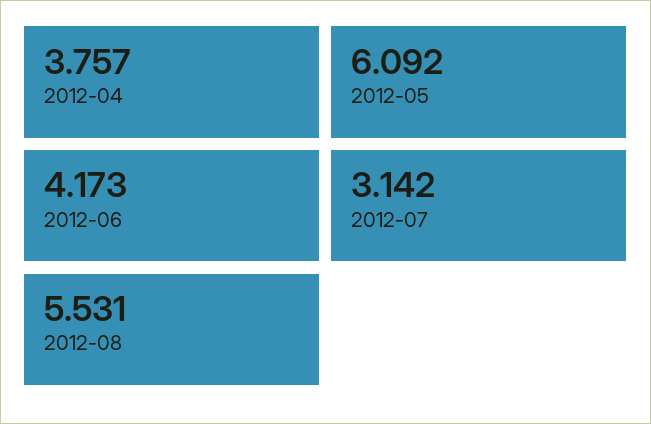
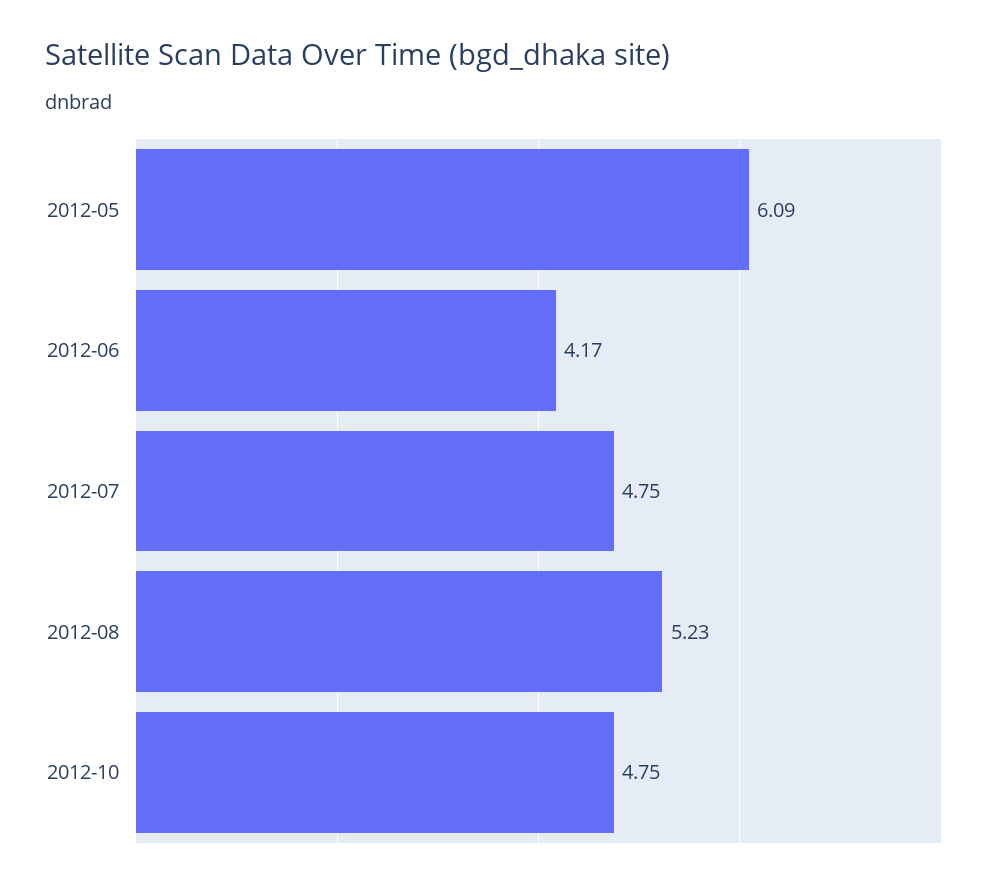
2012-04: 3.757 -> none
2012-07: 3.142 -> 4.75
2012-08: 5.531 -> 5.23
2012-10: none -> 4.75

